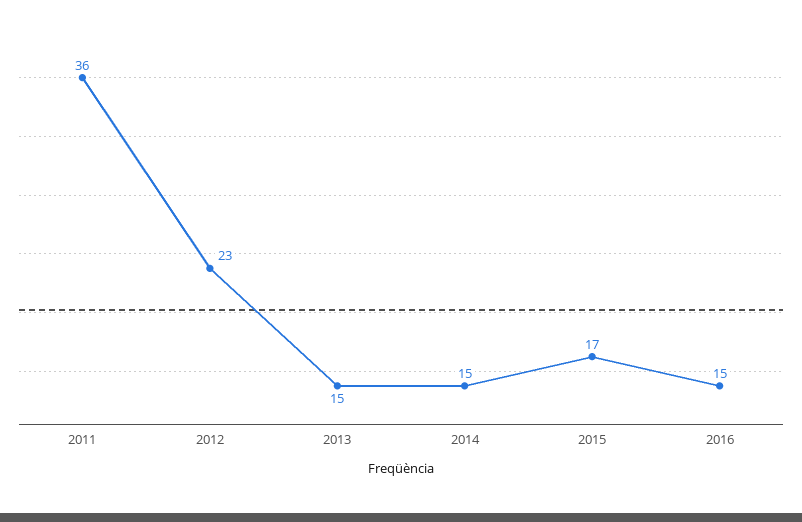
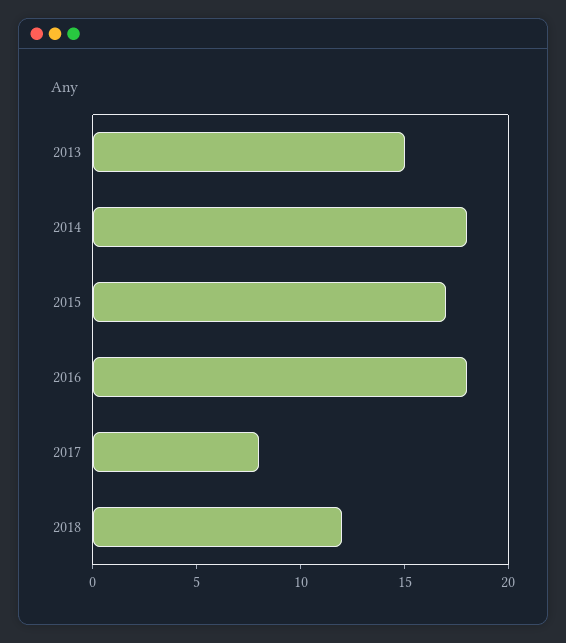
2011: 36 -> none
2012: 23 -> none
2014: 15 -> 18
2016: 15 -> 18
2017: none -> 8
2018: none -> 12

